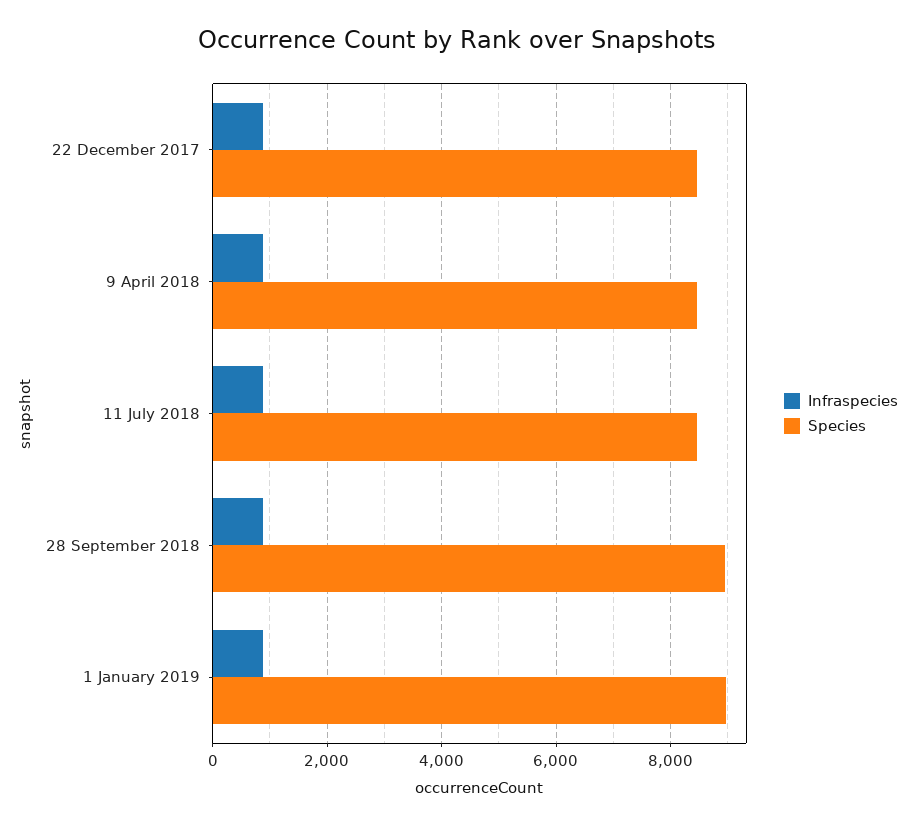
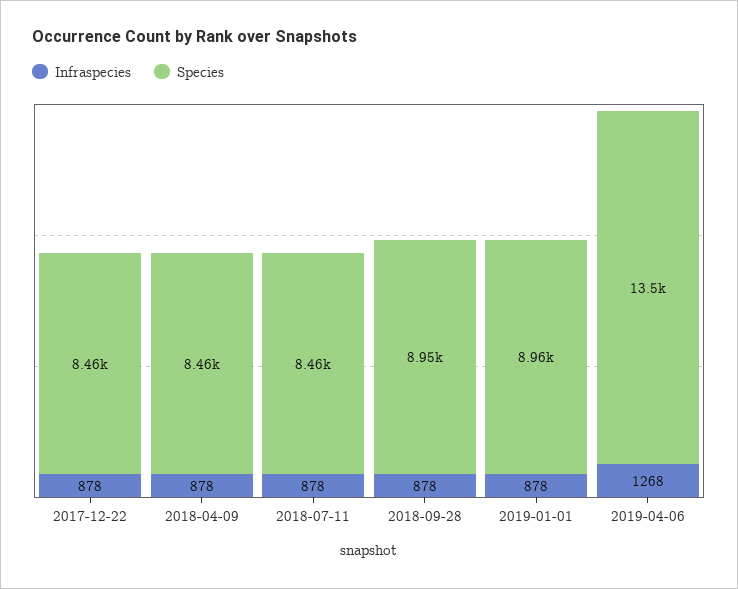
Infraspecies, 2019-04-06: none -> 1268
Species, 2019-04-06: none -> 13500

